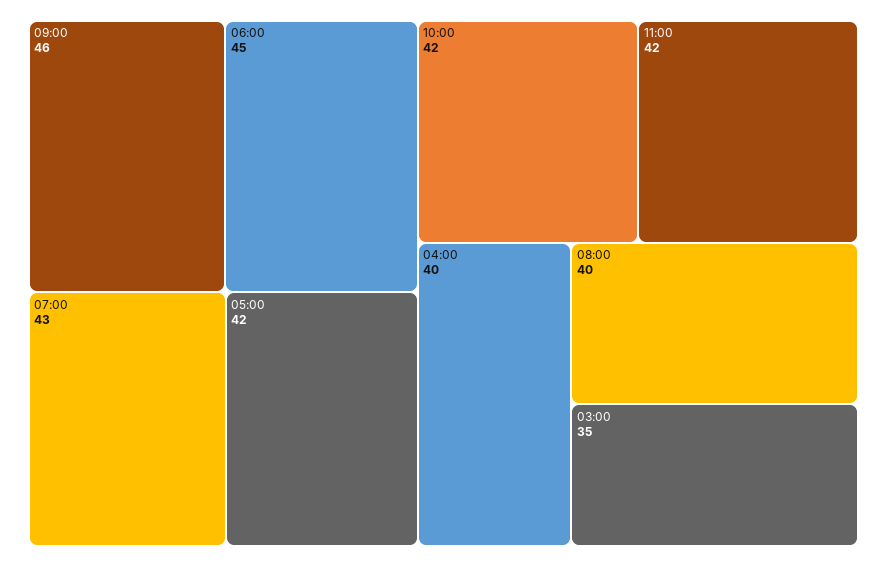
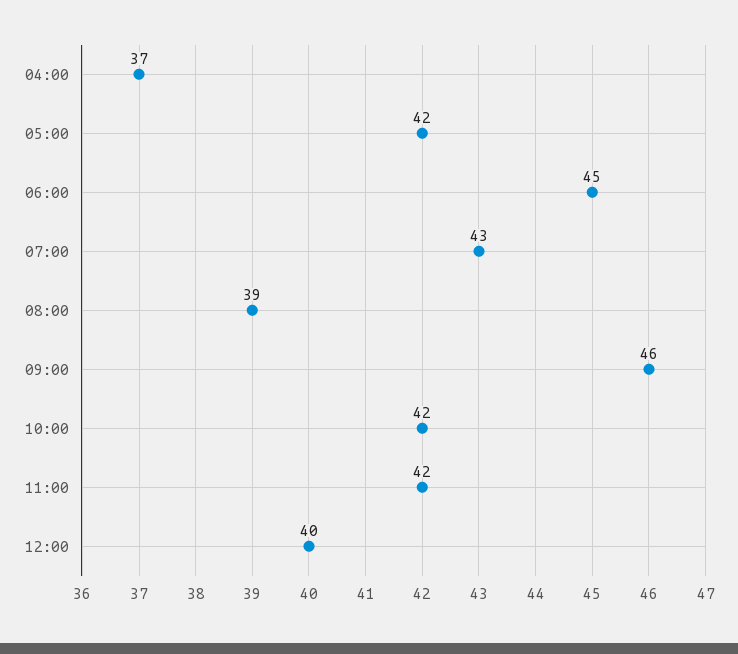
04:00: 40 -> 37
08:00: 40 -> 39
03:00: 35 -> none
12:00: none -> 40

